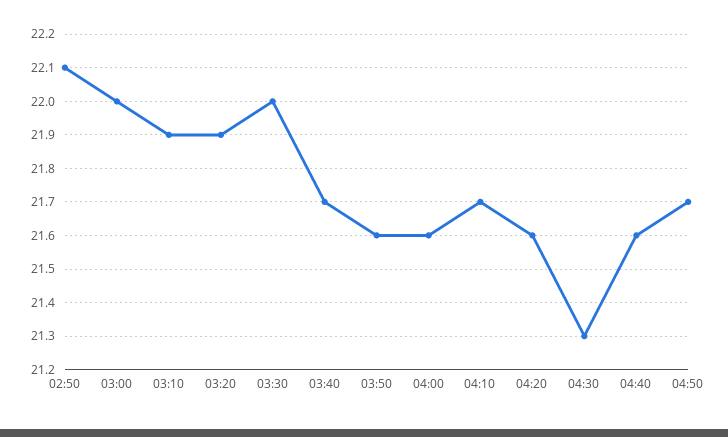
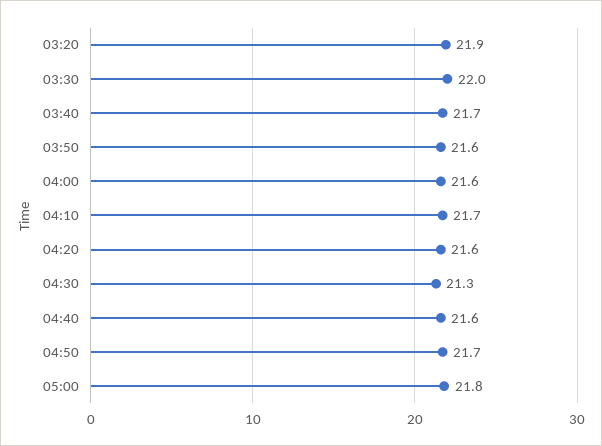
02:50: 22.1 -> none
03:00: 22 -> none
03:10: 21.9 -> none
05:00: none -> 21.8

